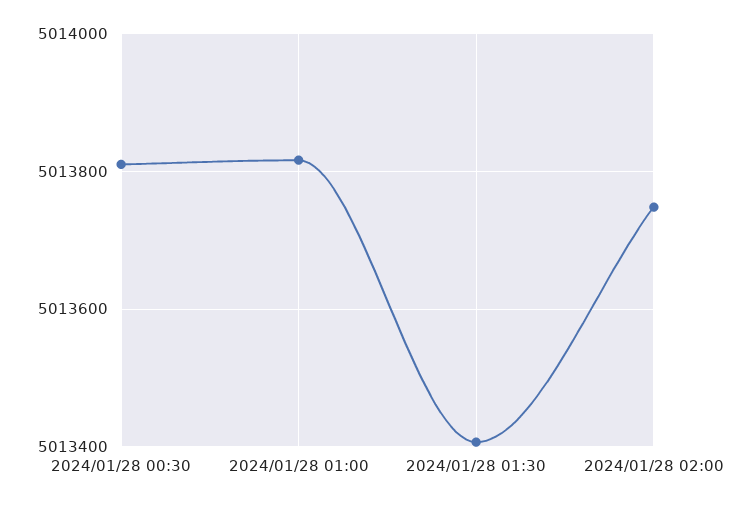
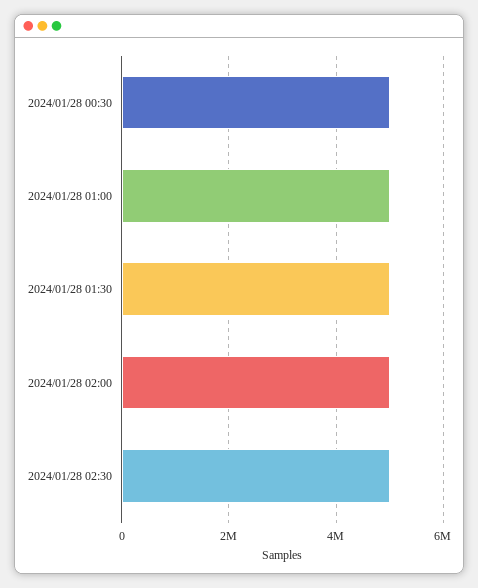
2024/01/28 02:30: none -> 5000000

